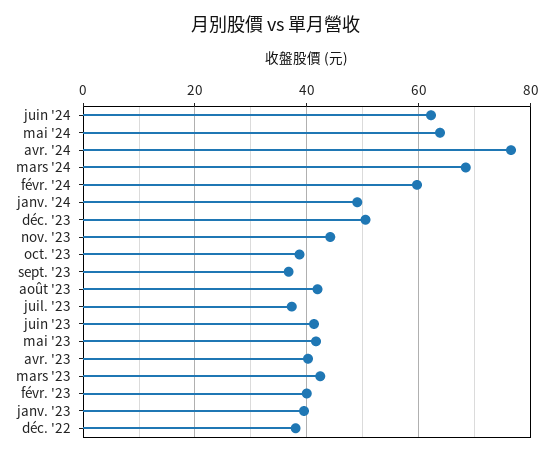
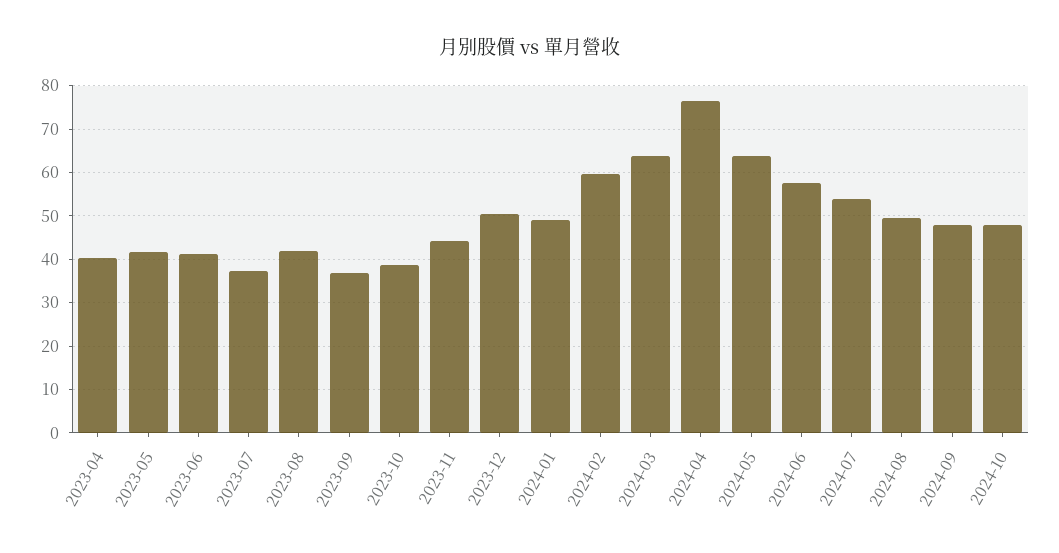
juin '24: 62 -> 58
mars '24: 68 -> 64
mars '23: 42 -> none
févr. '23: 40 -> none
janv. '23: 40 -> none
déc. '22: 38 -> none
2024-07: none -> 54
2024-08: none -> 50
2024-09: none -> 48
2024-10: none -> 48

